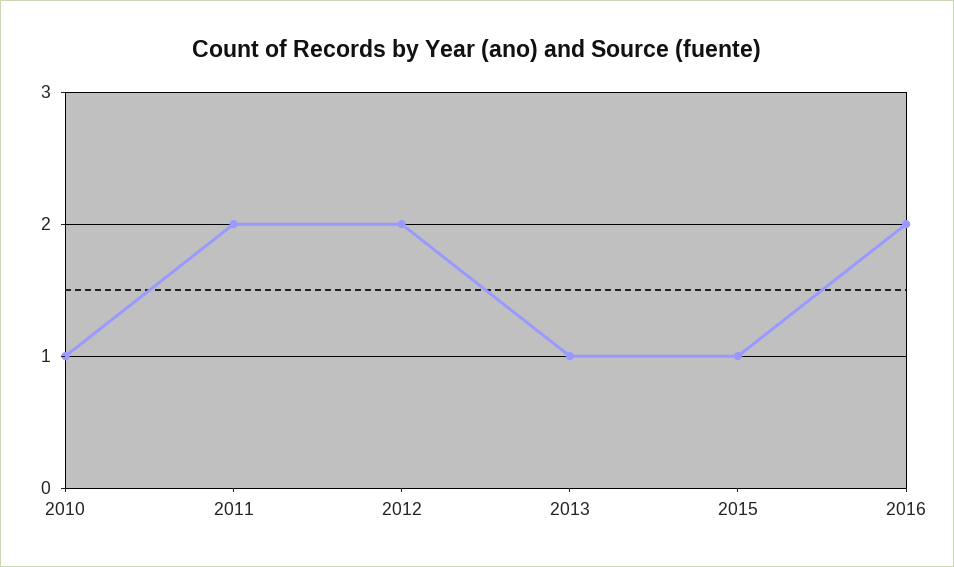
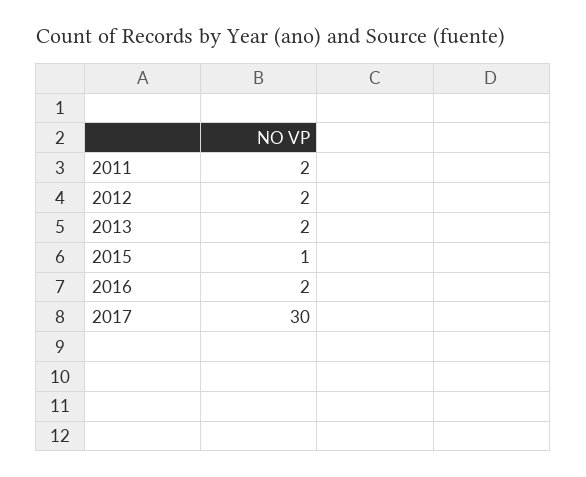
2010: 1 -> none
2013: 1 -> 2
2017: none -> 30

